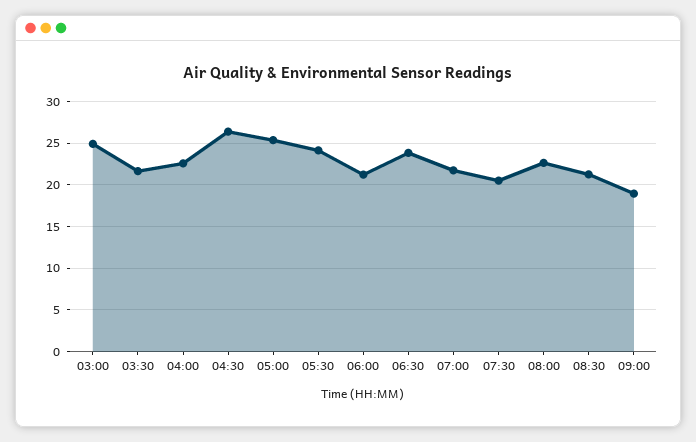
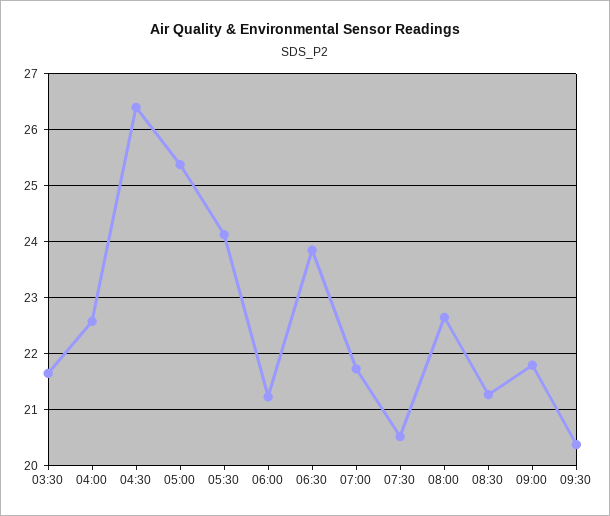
03:00: 25 -> none
09:00: 19 -> 21.8
09:30: none -> 20.4

